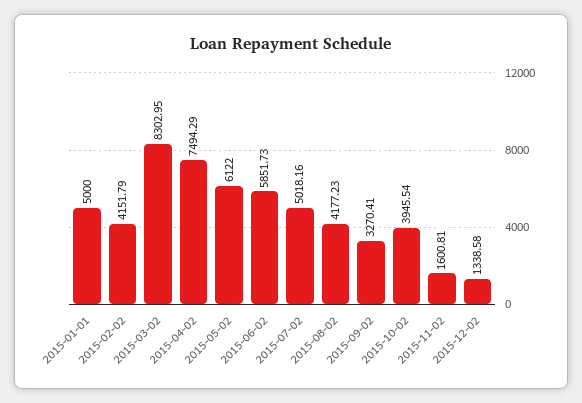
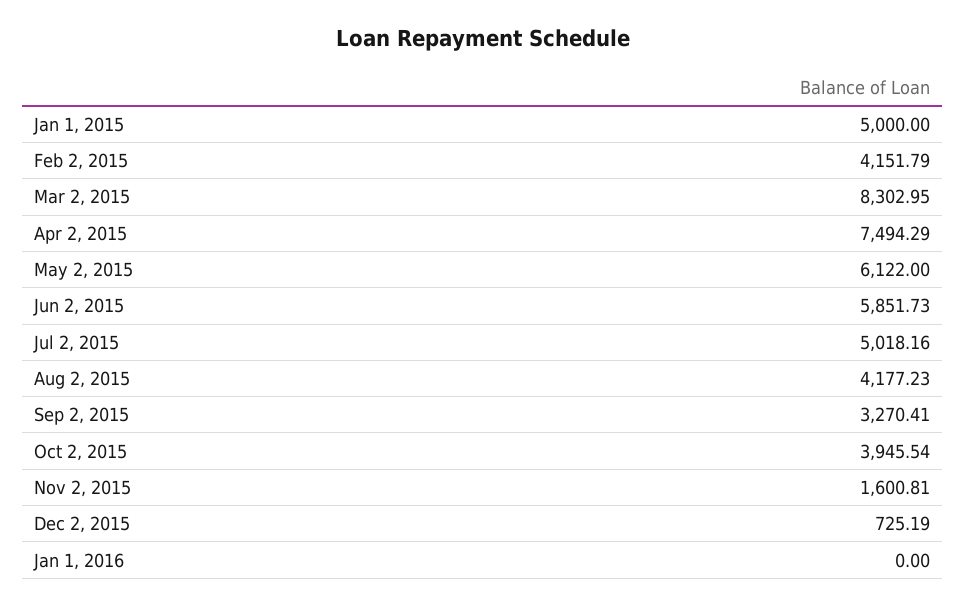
2015-12-02: 1338.58 -> 725.19
Jan 1, 2016: none -> 0

